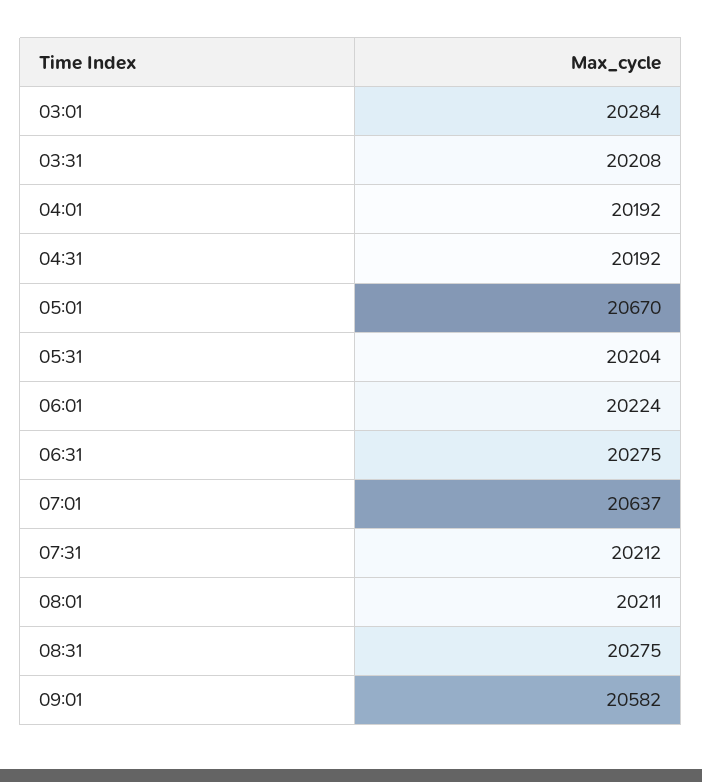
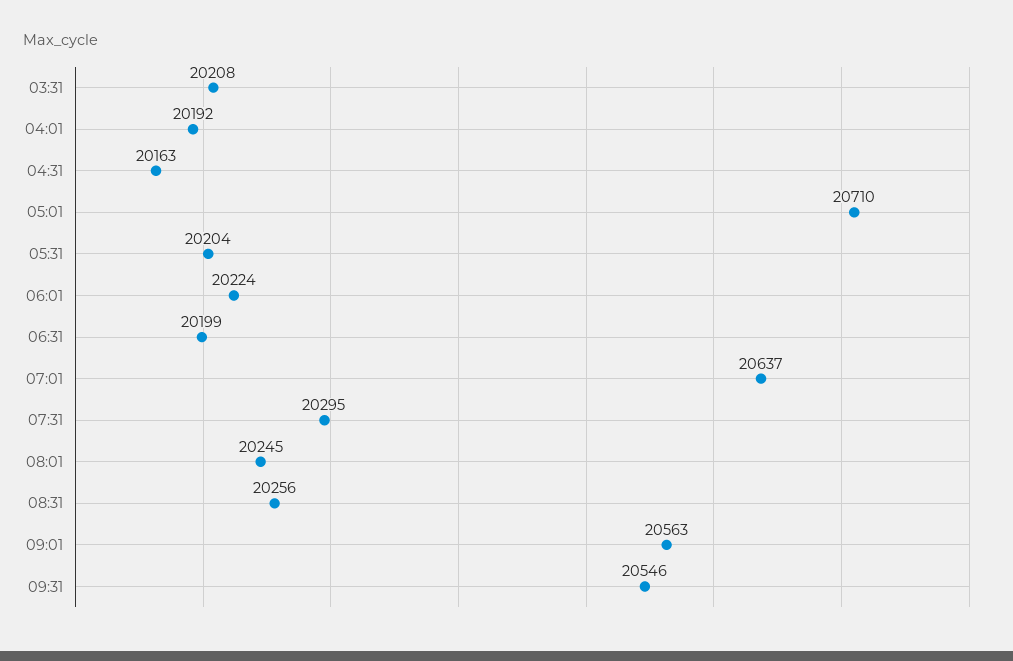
03:01: 20284 -> none
04:31: 20192 -> 20163
05:01: 20670 -> 20710
06:31: 20275 -> 20199
07:31: 20212 -> 20295
08:01: 20211 -> 20245
08:31: 20275 -> 20256
09:01: 20582 -> 20563
09:31: none -> 20546

